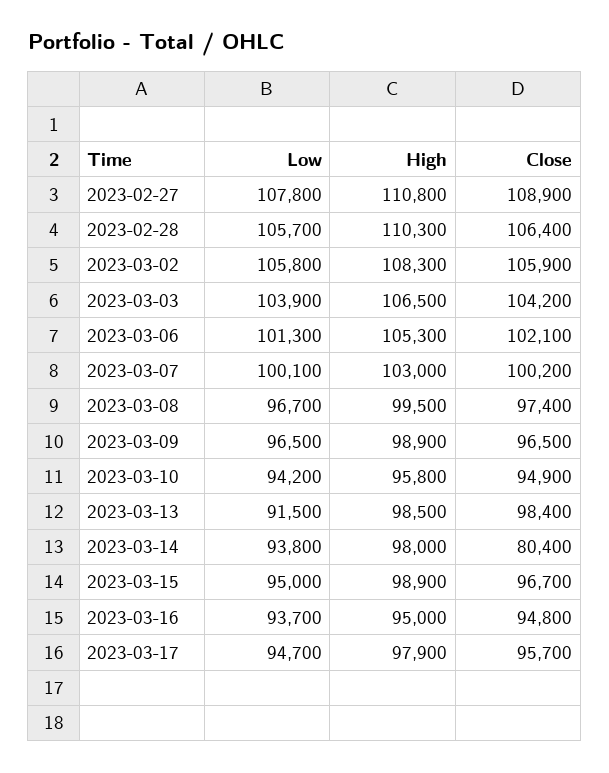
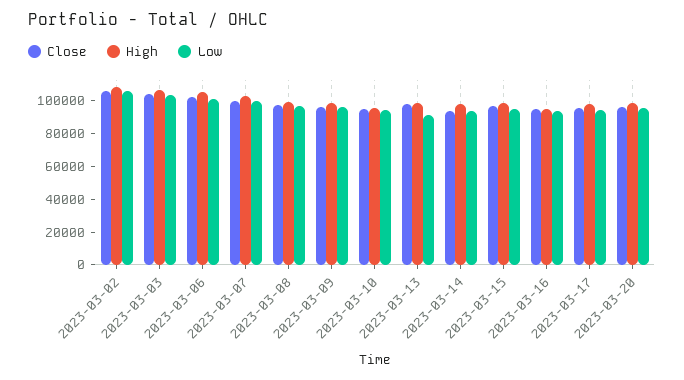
Low, 2023-02-27: 107800 -> none
High, 2023-02-27: 110800 -> none
Close, 2023-02-27: 108900 -> none
Low, 2023-02-28: 105700 -> none
High, 2023-02-28: 110300 -> none
Close, 2023-02-28: 106400 -> none
Close, 2023-03-14: 80400 -> 95000
Close, 2023-03-20: none -> 95000
High, 2023-03-20: none -> 100000
Low, 2023-03-20: none -> 95000

